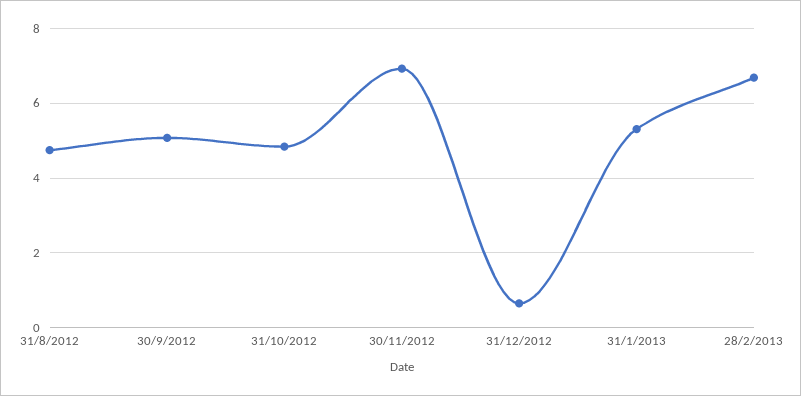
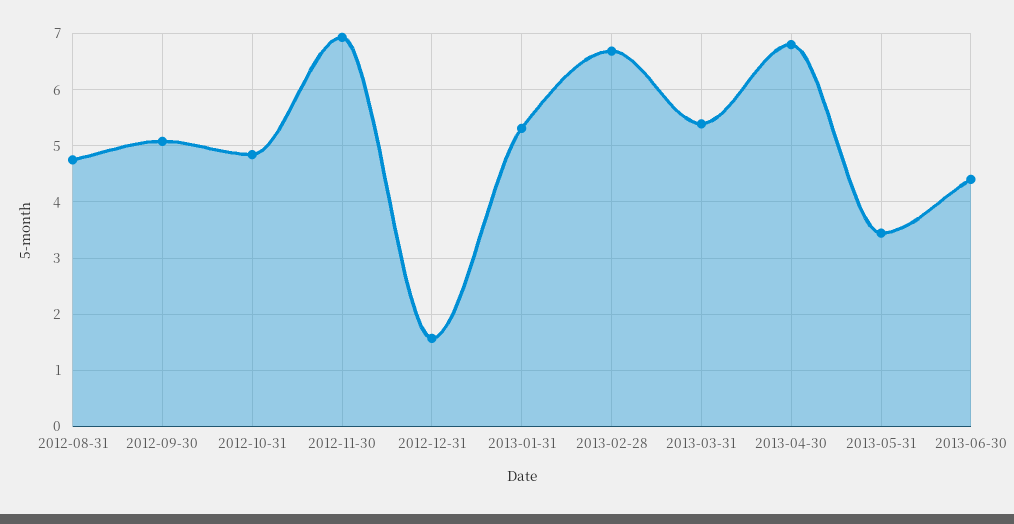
31/12/2012: 0.6 -> 1.6
2013-03-31: none -> 5.4
2013-04-30: none -> 6.8
2013-05-31: none -> 3.4
2013-06-30: none -> 4.4

